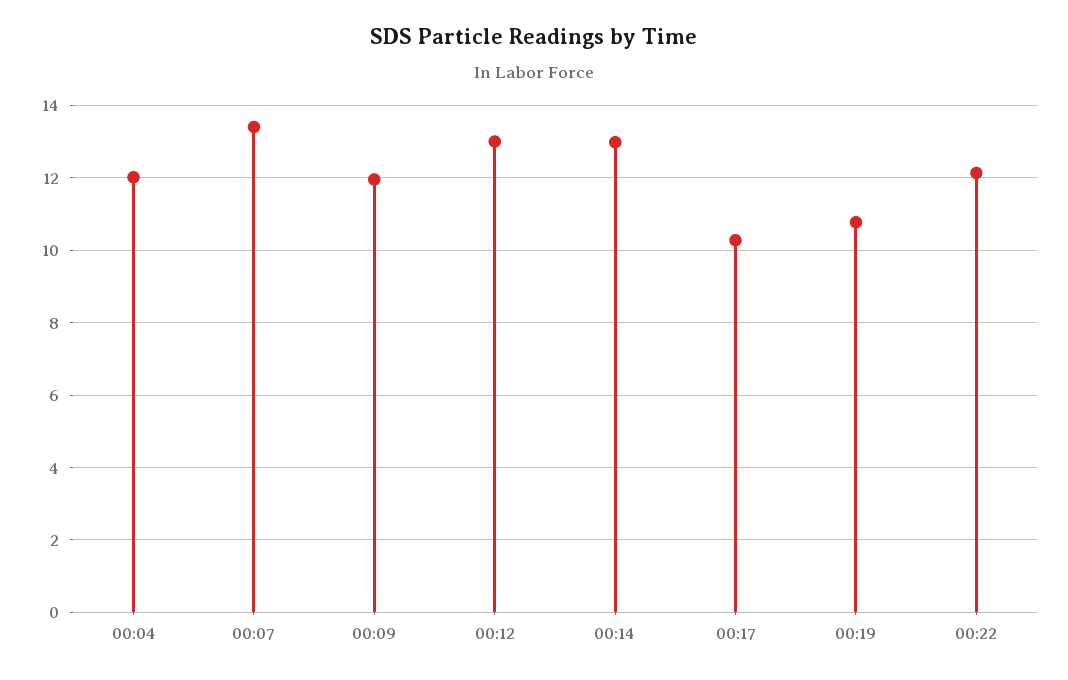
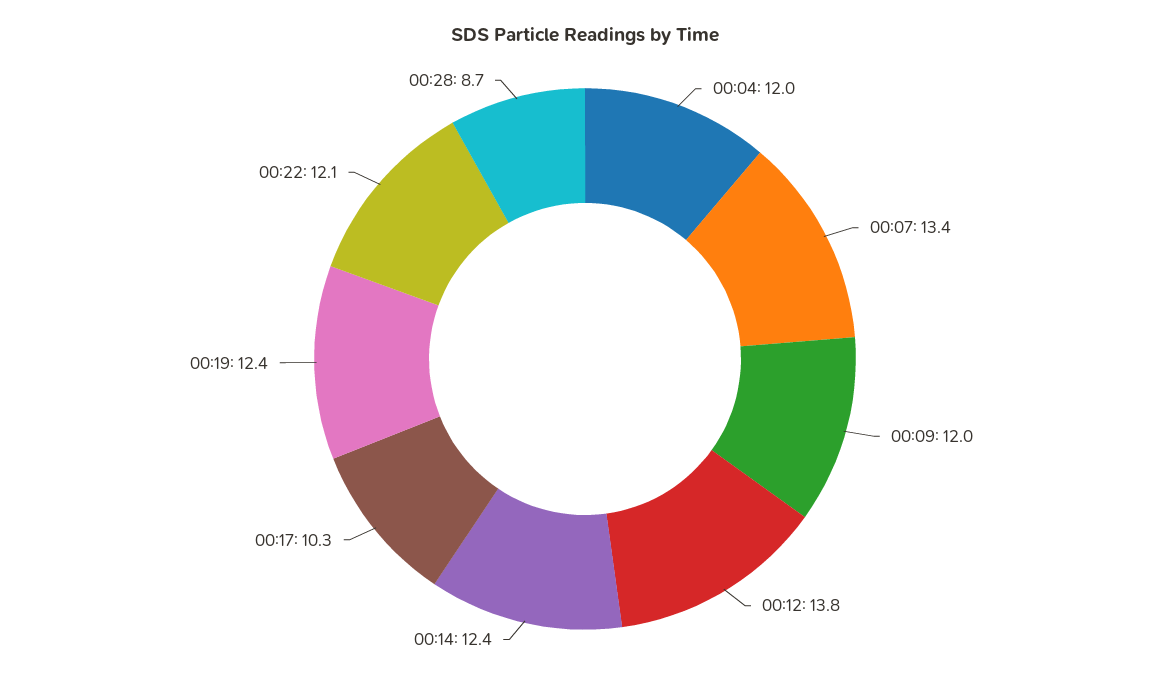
00:12: 13 -> 13.8
00:14: 13 -> 12.4
00:19: 10.8 -> 12.4
00:28: none -> 8.7

